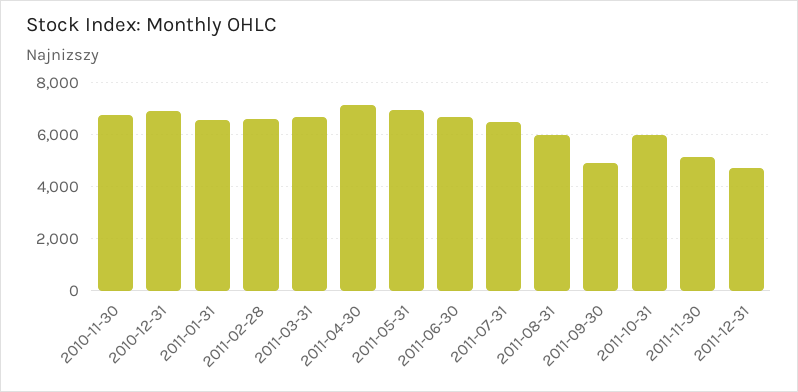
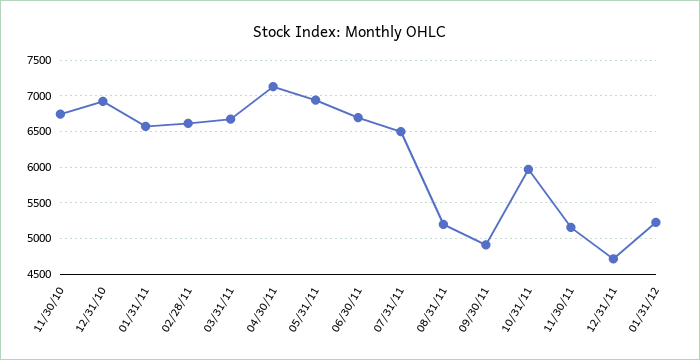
2011-08-31: 6000 -> 5200
01/31/12: none -> 5200

